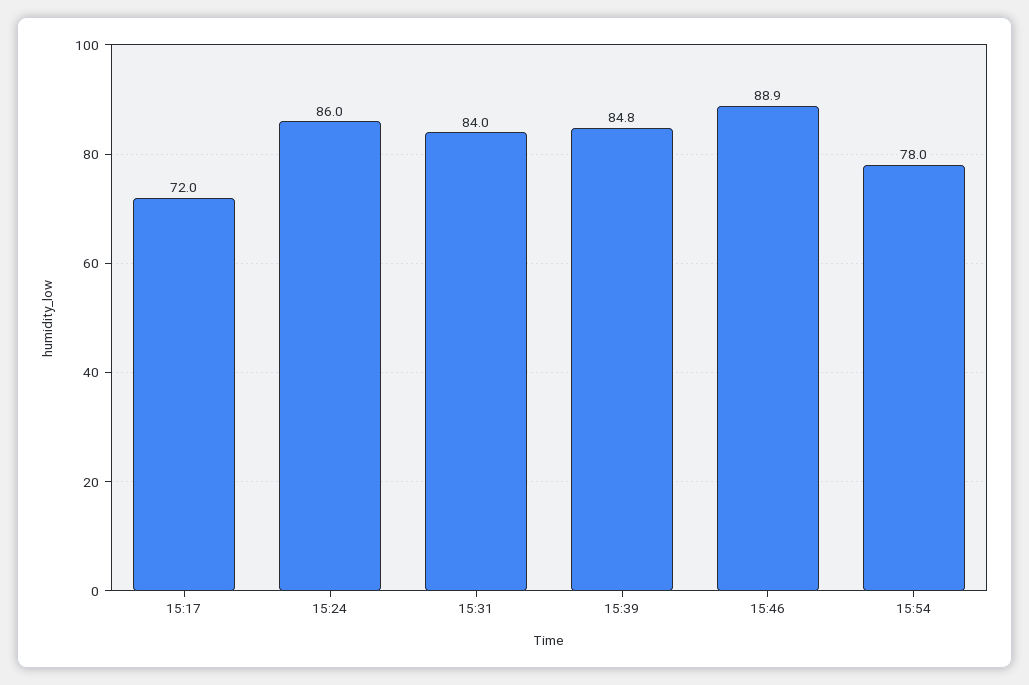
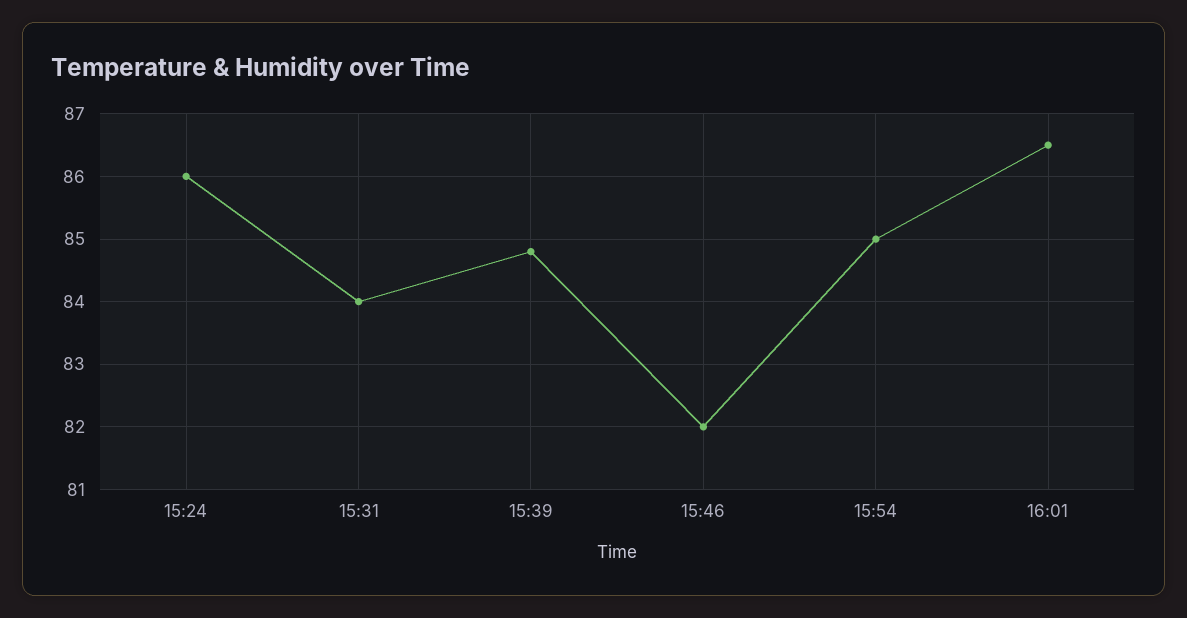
15:17: 72 -> none
15:46: 88.9 -> 82
15:54: 78 -> 85
16:01: none -> 86.5

